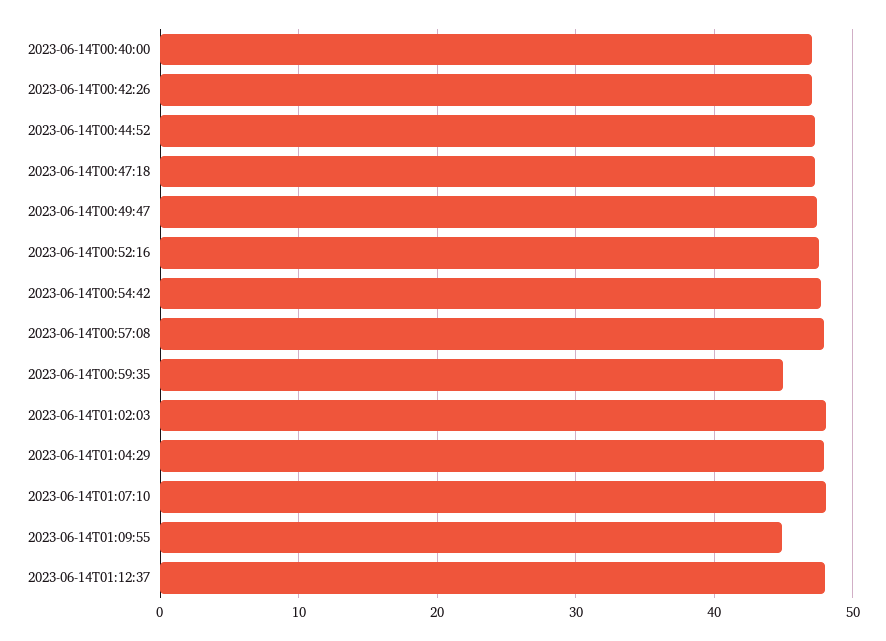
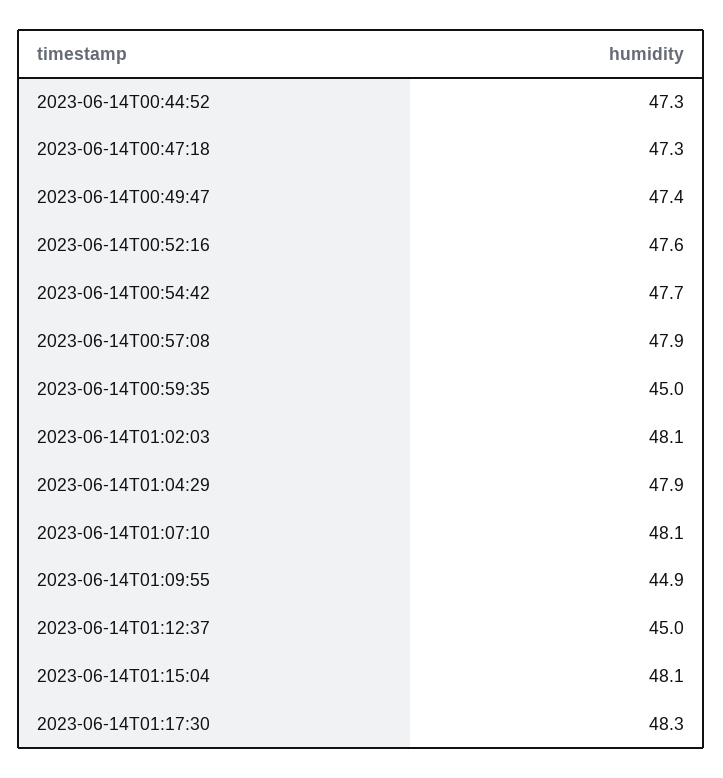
2023-06-14T00:40:00: 47 -> none
2023-06-14T00:42:26: 47 -> none
2023-06-14T01:12:37: 48 -> 45
2023-06-14T01:15:04: none -> 48.1
2023-06-14T01:17:30: none -> 48.3

